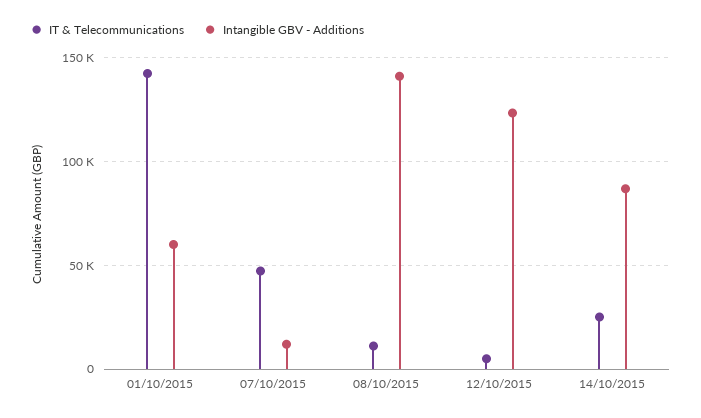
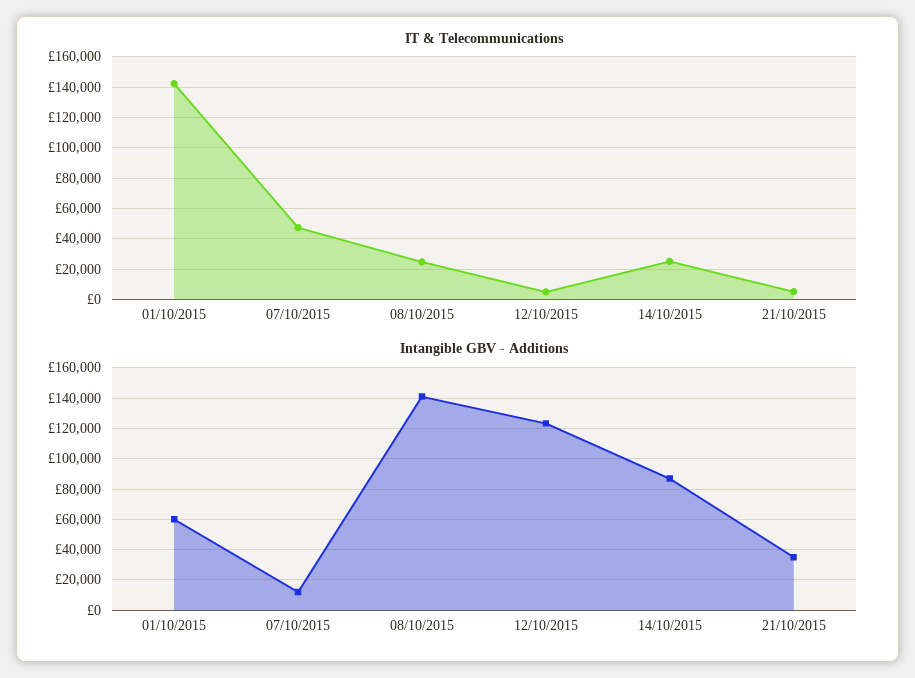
IT & Telecommunications, 08/10/2015: 10000 -> 25000
IT & Telecommunications, 21/10/2015: none -> 5000
Intangible GBV - Additions, 21/10/2015: none -> 35000

